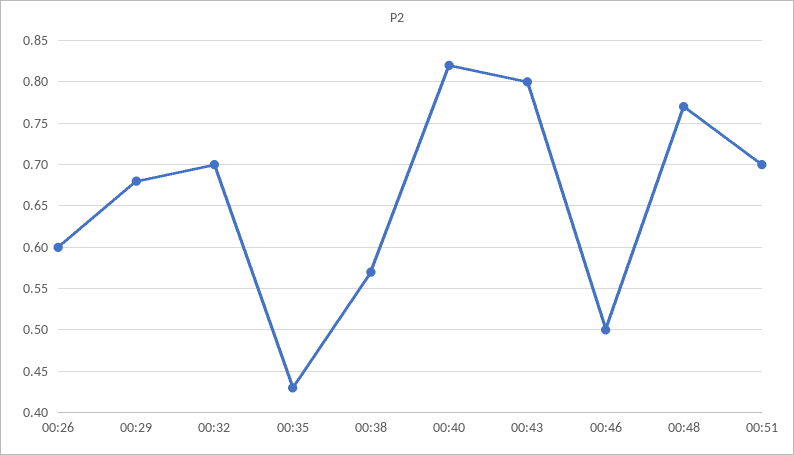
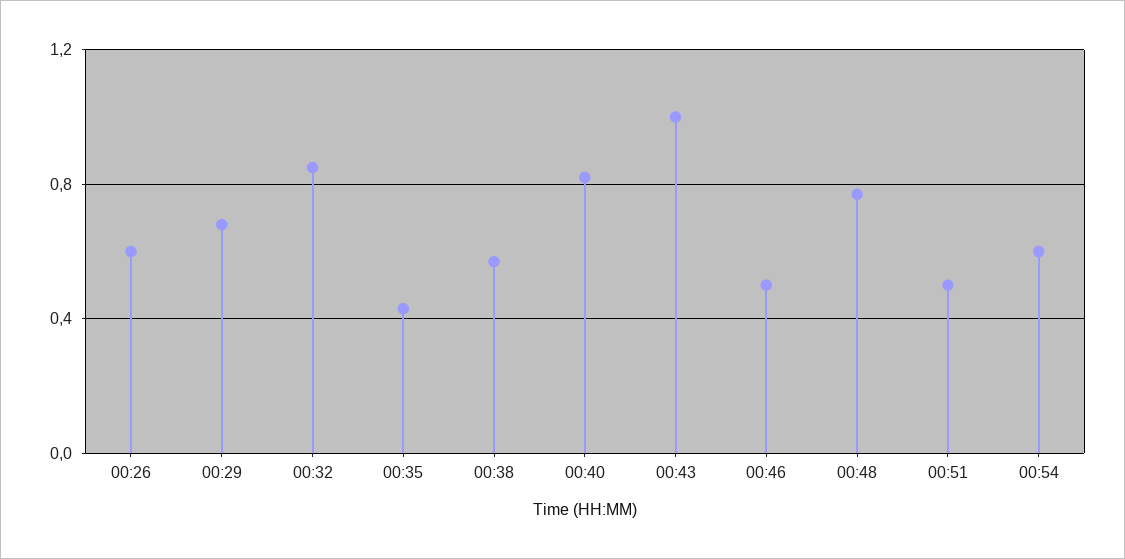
00:32: 0.7 -> 0.85
00:43: 0.8 -> 1
00:51: 0.7 -> 0.5
00:54: none -> 0.6

